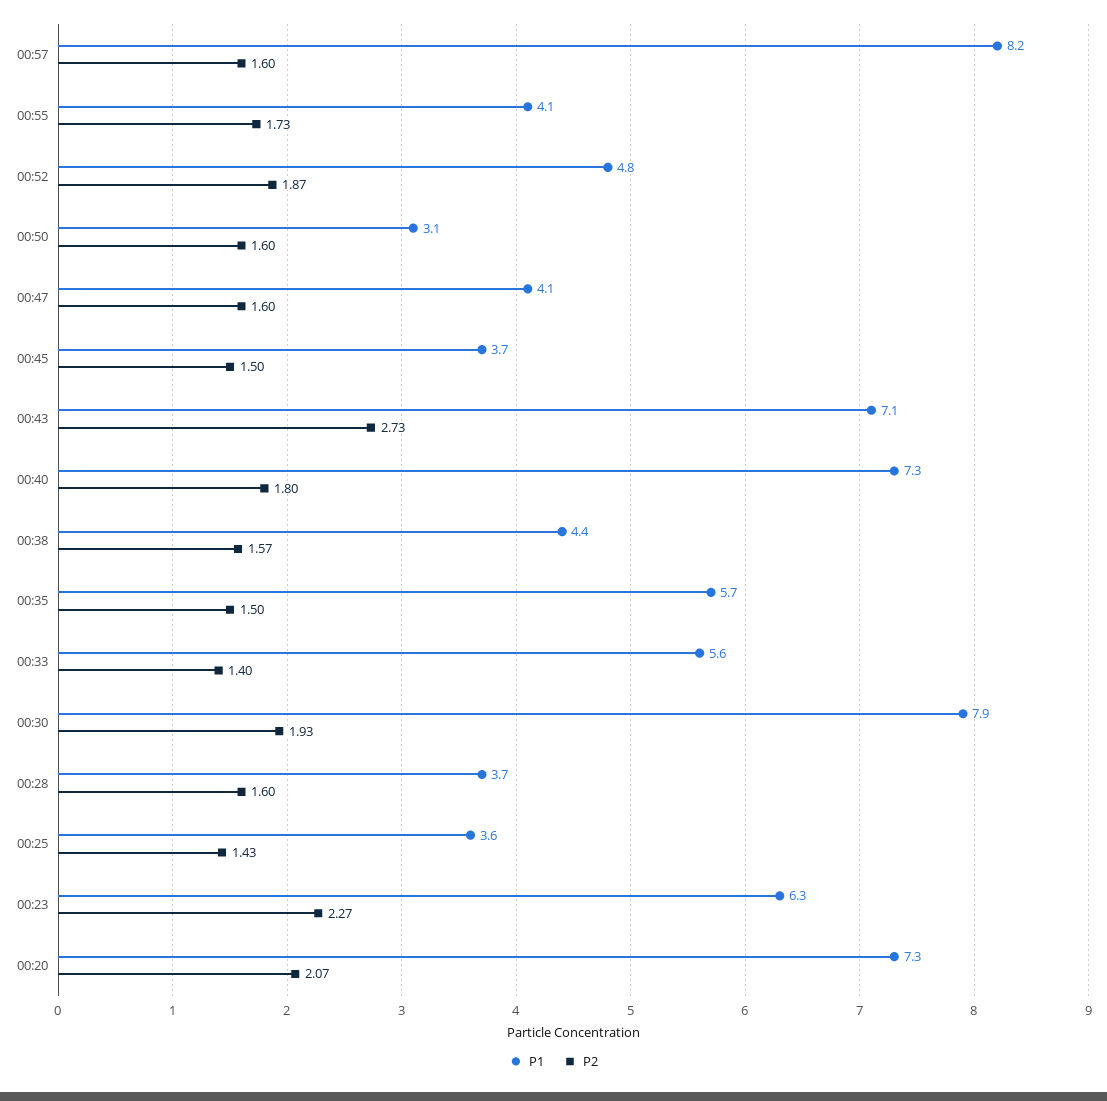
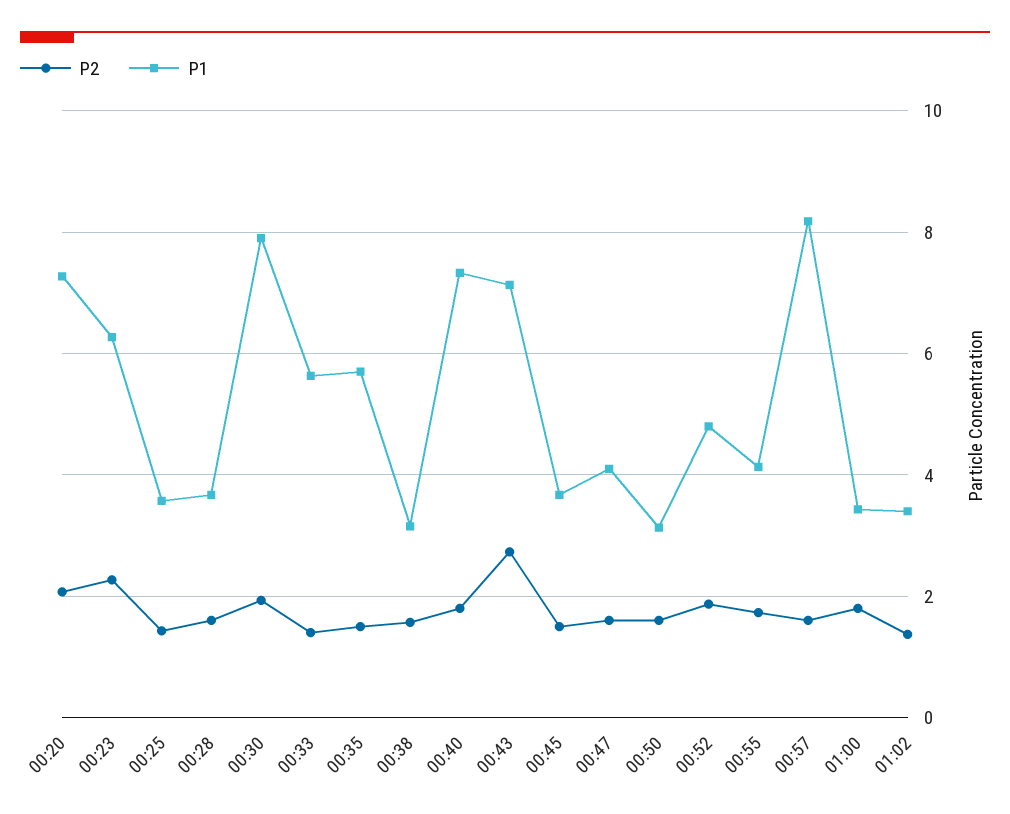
P1, 00:38: 4.4 -> 3.2
P2, 01:00: none -> 1.8
P1, 01:00: none -> 3.4
P2, 01:02: none -> 1.4
P1, 01:02: none -> 3.4

